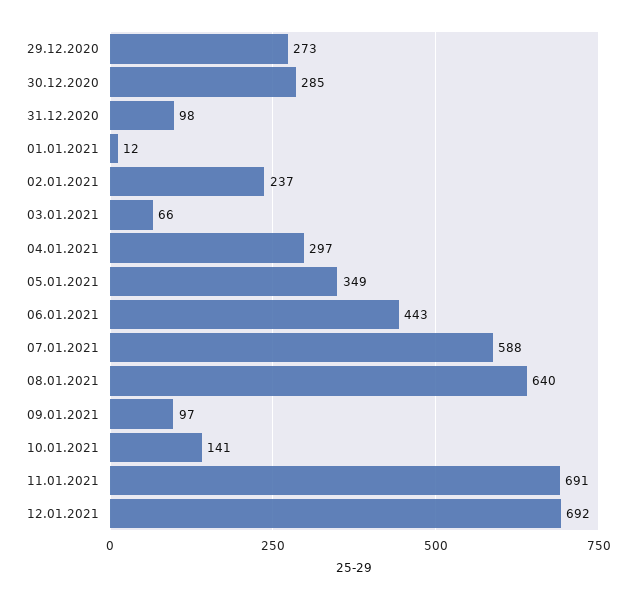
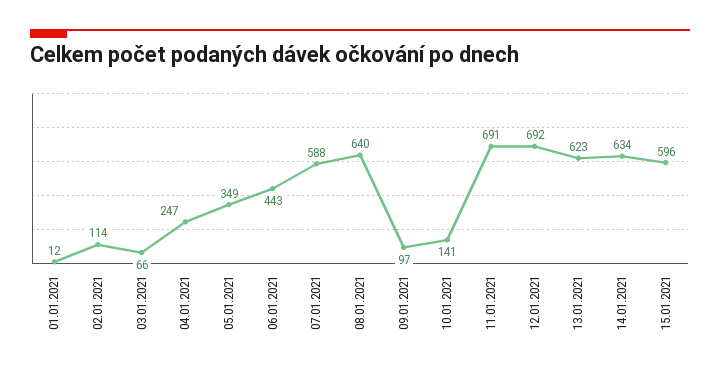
29.12.2020: 273 -> none
30.12.2020: 285 -> none
31.12.2020: 98 -> none
02.01.2021: 237 -> 114
04.01.2021: 297 -> 247
13.01.2021: none -> 623
14.01.2021: none -> 634
15.01.2021: none -> 596

